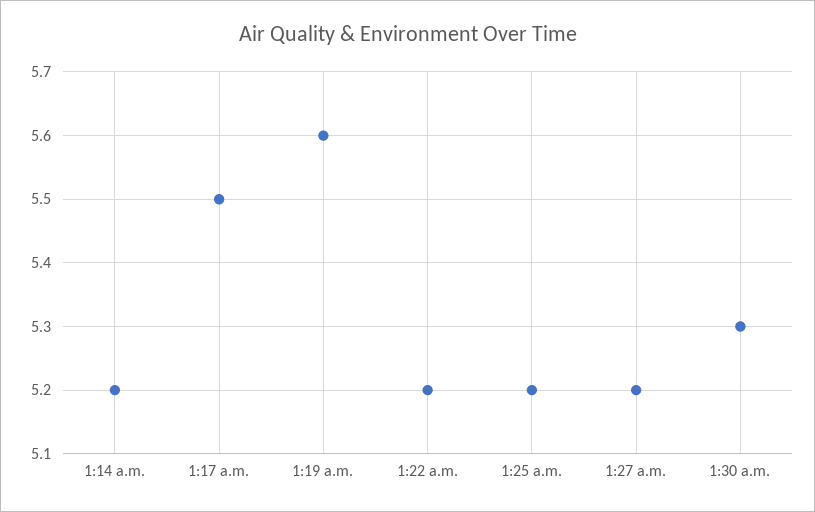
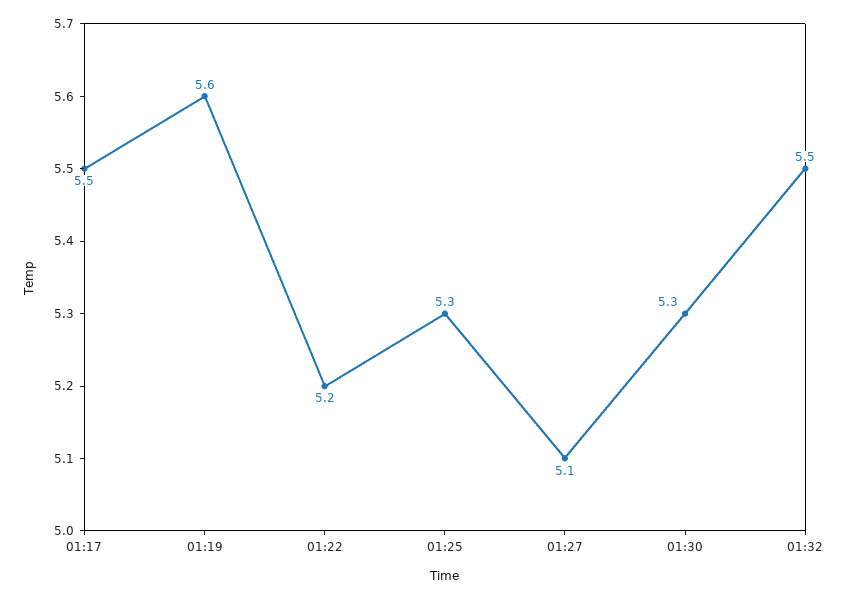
1:14 a.m.: 5.2 -> none
1:25 a.m.: 5.2 -> 5.3
1:27 a.m.: 5.2 -> 5.1
01:32: none -> 5.5

